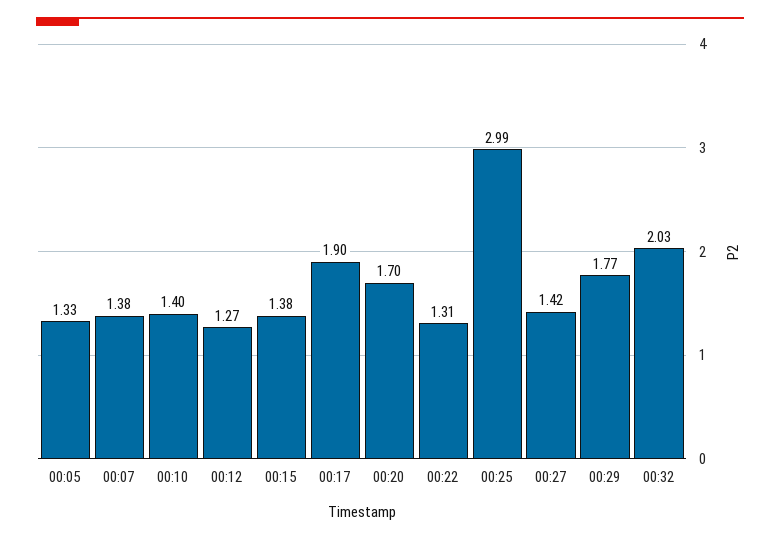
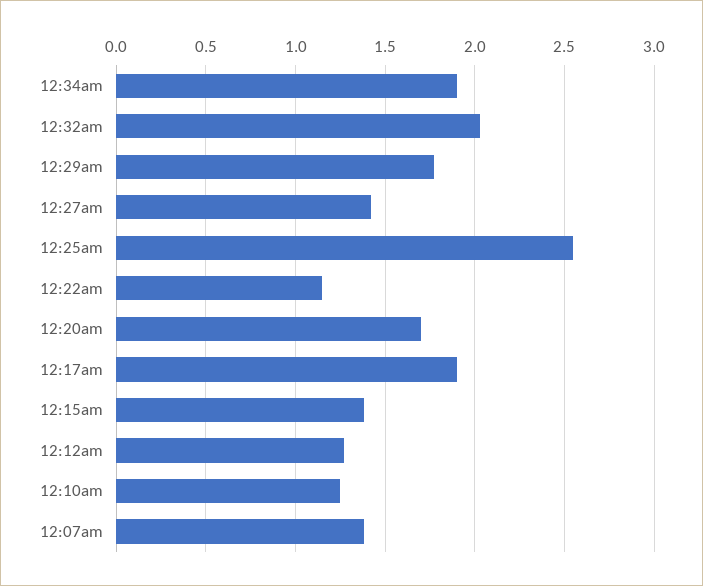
00:05: 1.33 -> none
00:10: 1.4 -> 1.25
00:22: 1.31 -> 1.15
00:25: 2.99 -> 2.55
12:34am: none -> 1.9

